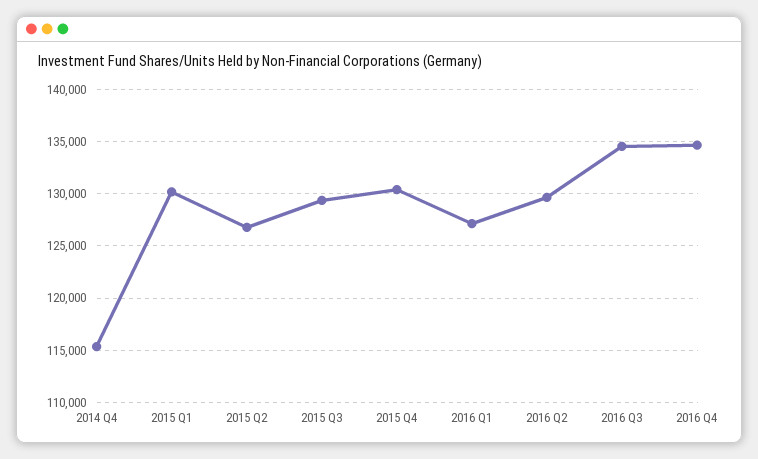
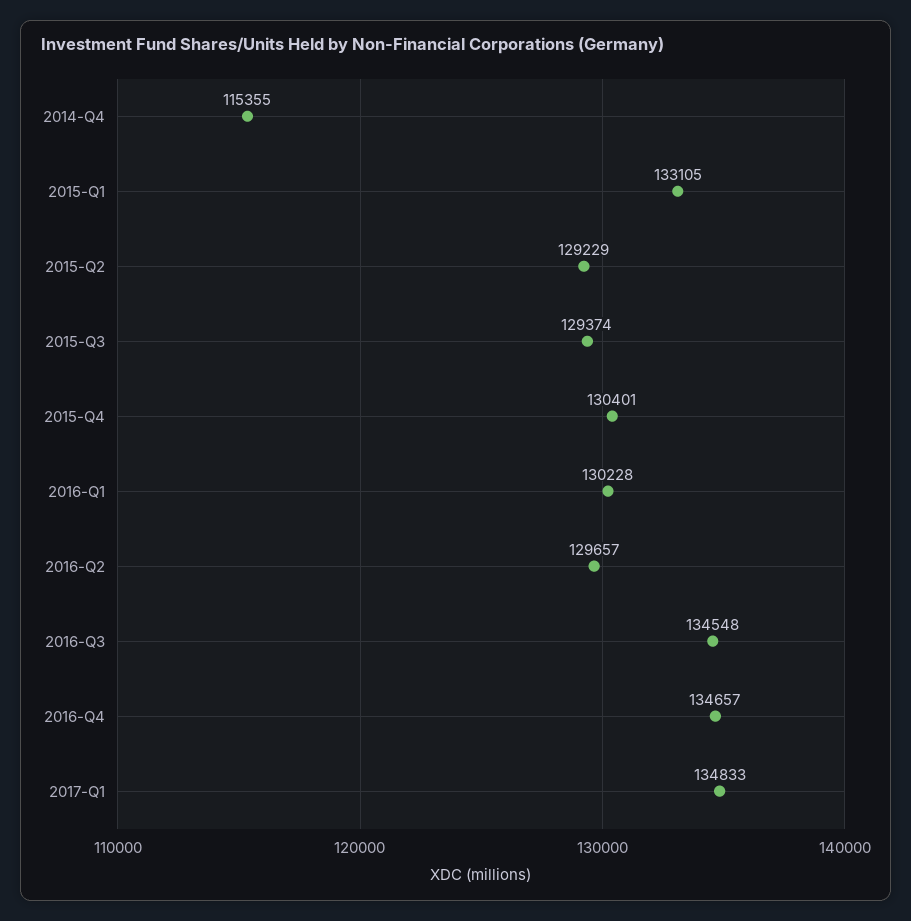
2015 Q1: 130000 -> 133105
2015 Q2: 127000 -> 129229
2016 Q1: 127000 -> 130228
2017-Q1: none -> 134833

